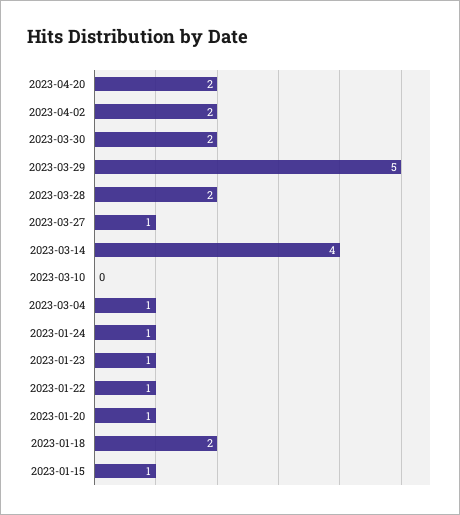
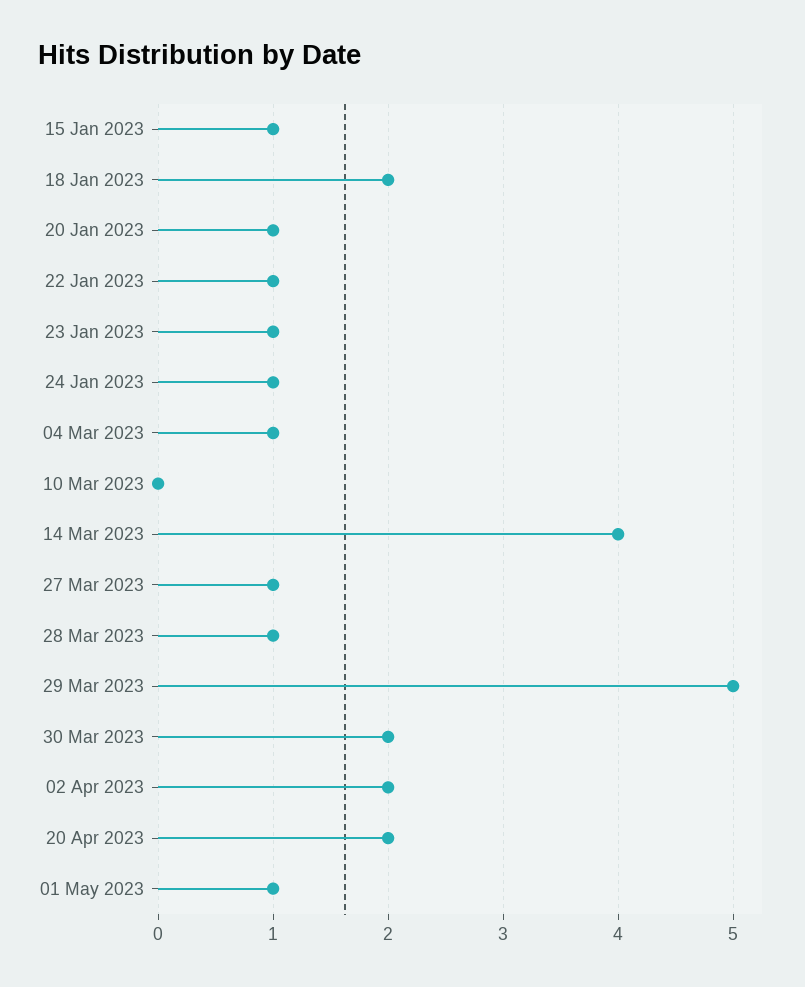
2023-03-28: 2 -> 1
01 May 2023: none -> 1

